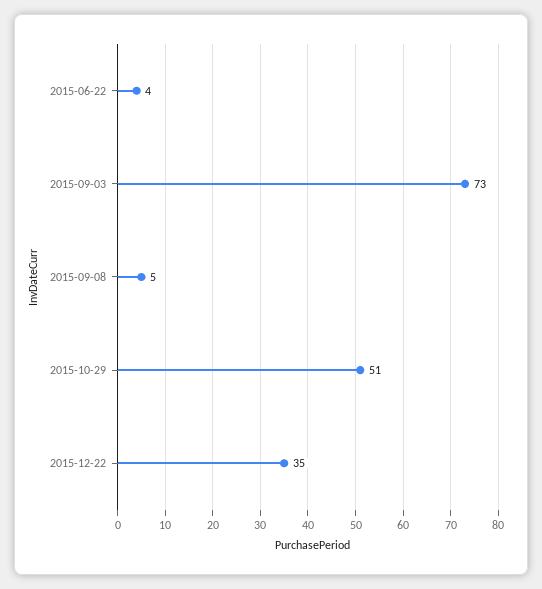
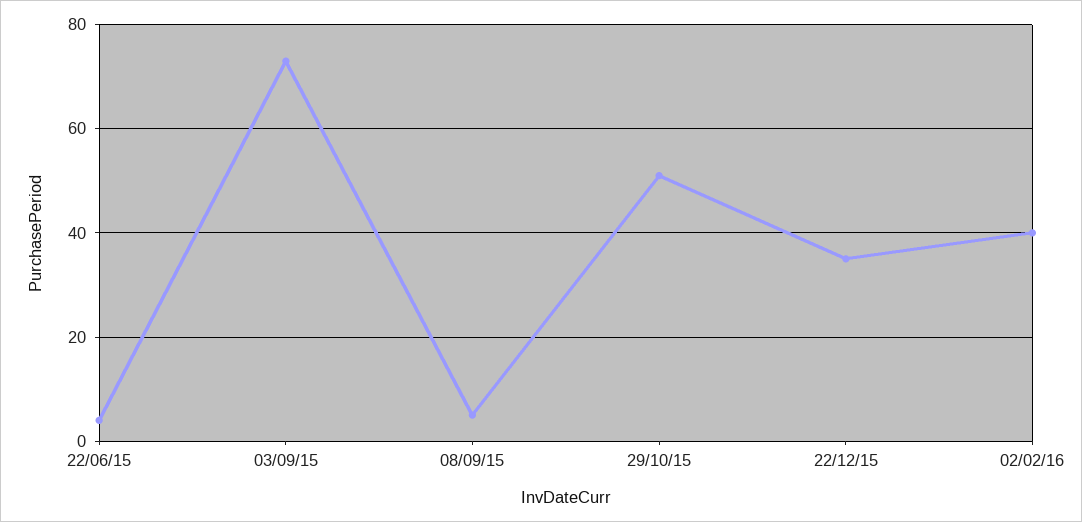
02/02/16: none -> 40

